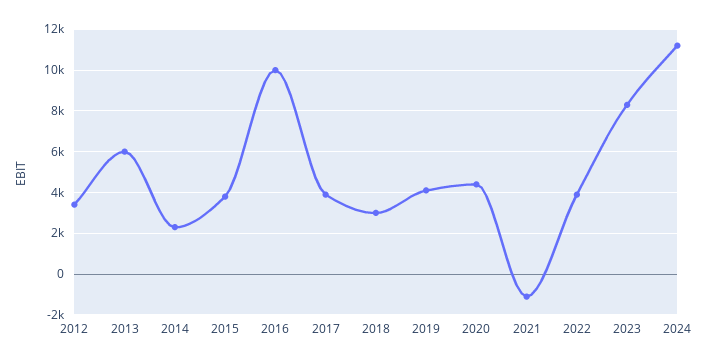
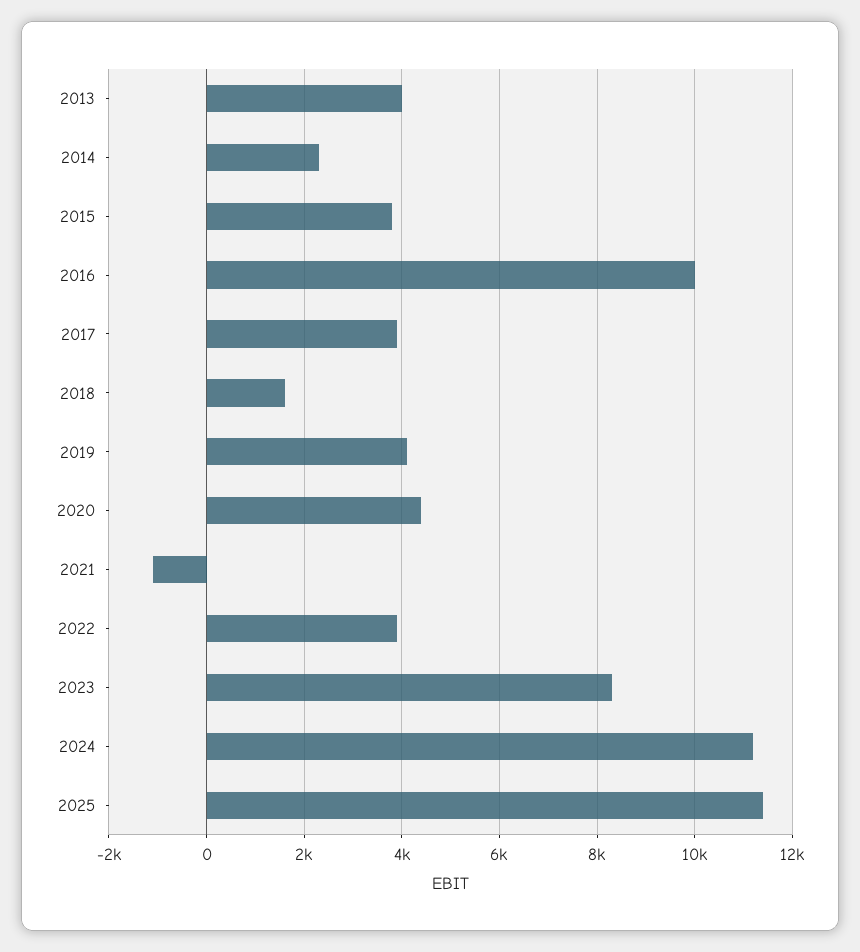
2012: 3500 -> none
2013: 6000 -> 4000
2018: 3000 -> 1600
2025: none -> 11400

